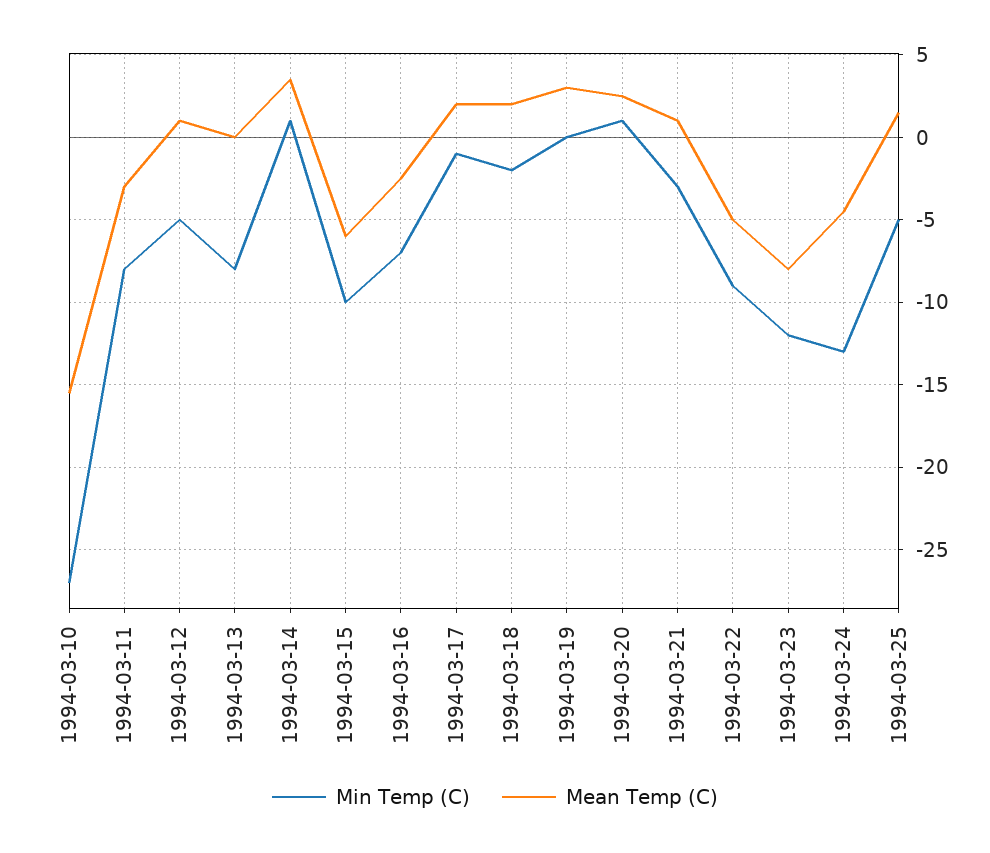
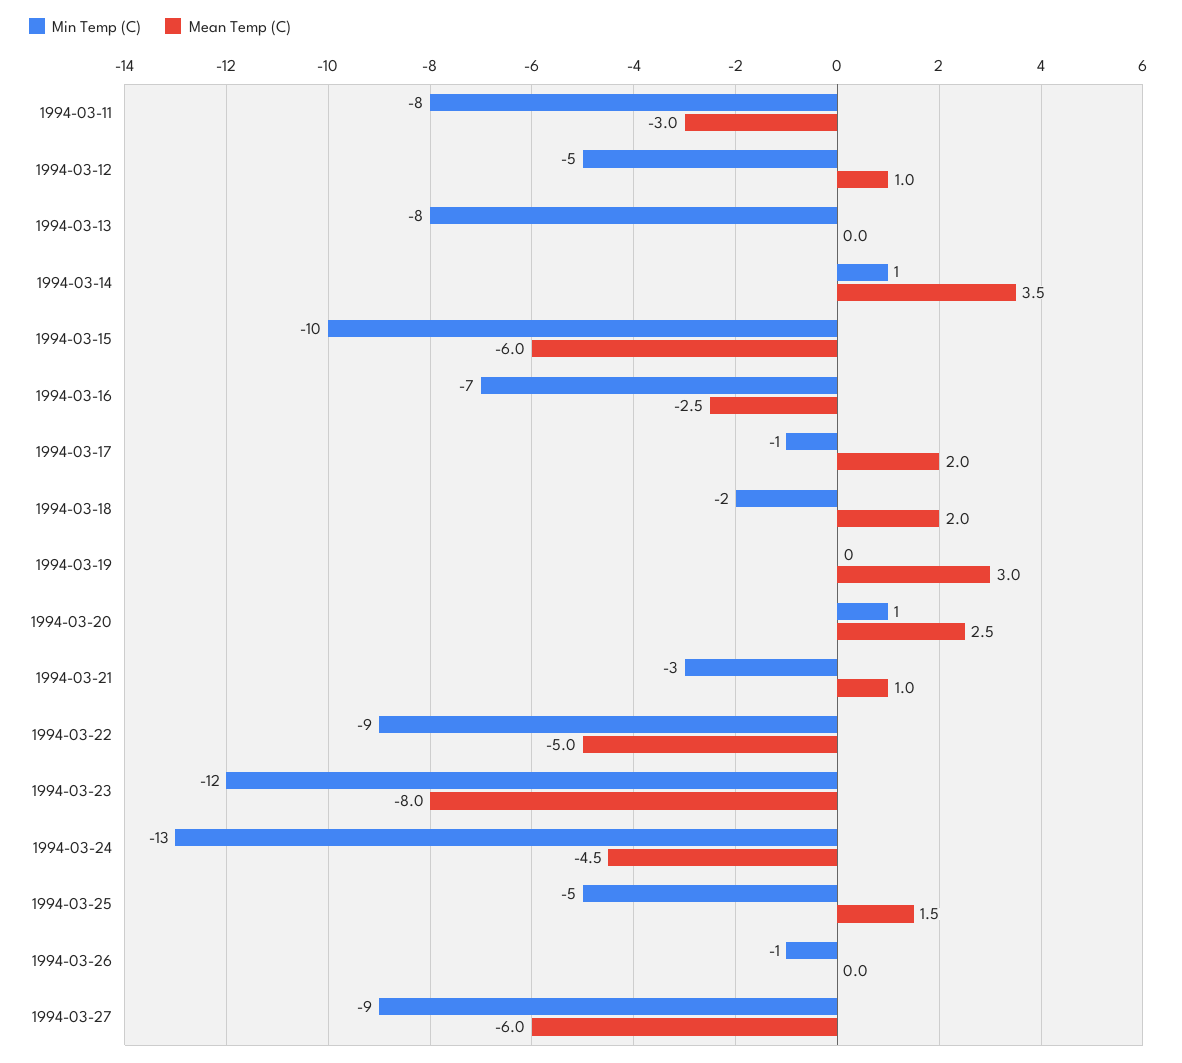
Min Temp (C), 1994-03-10: -27 -> none
Mean Temp (C), 1994-03-10: -15.5 -> none
Min Temp (C), 1994-03-26: none -> -1
Mean Temp (C), 1994-03-26: none -> 0
Min Temp (C), 1994-03-27: none -> -9
Mean Temp (C), 1994-03-27: none -> -6

